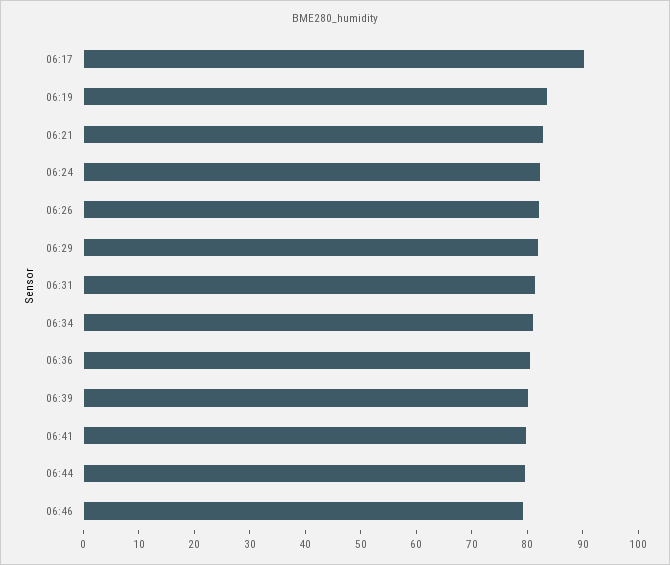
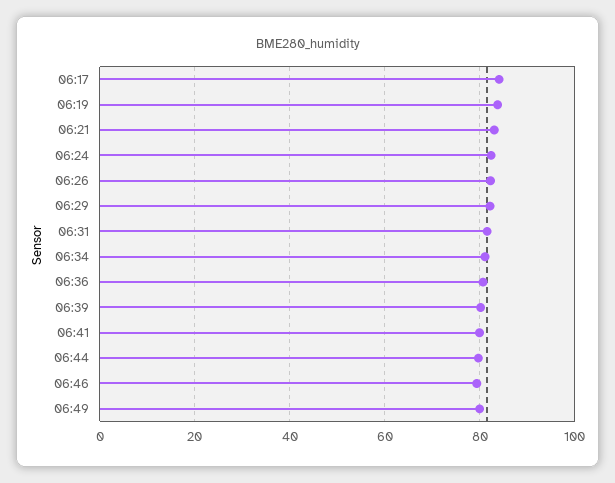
06:17: 90 -> 84
06:49: none -> 80

